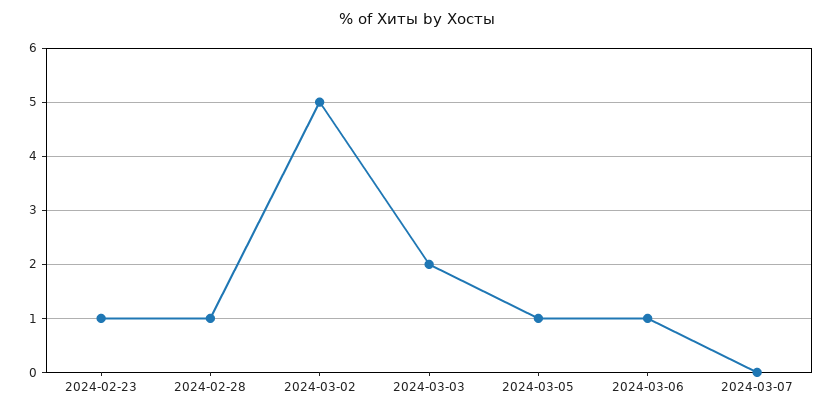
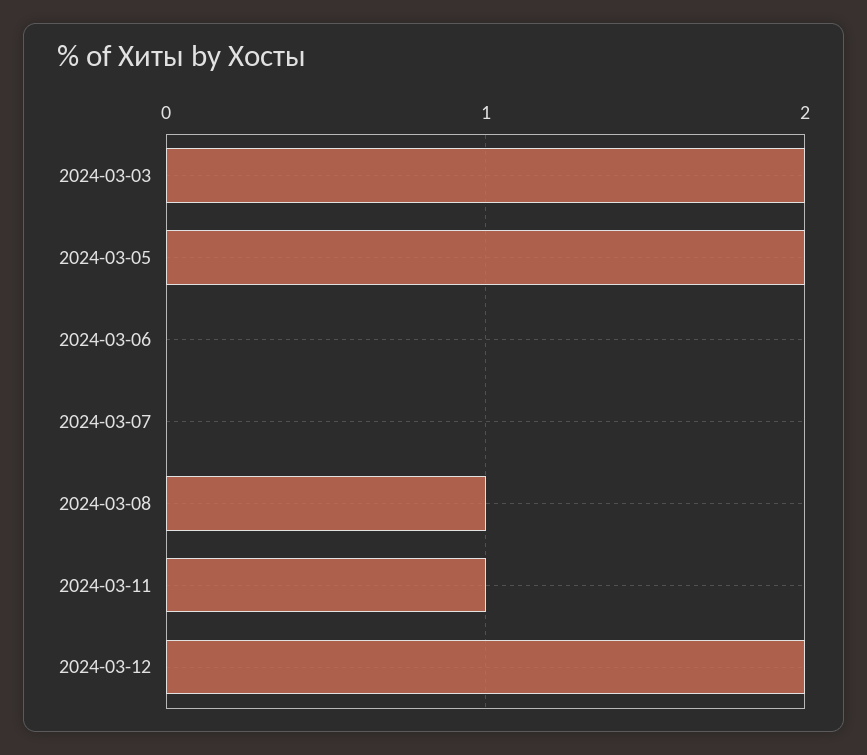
2024-02-23: 1 -> none
2024-02-28: 1 -> none
2024-03-02: 5 -> none
2024-03-05: 1 -> 2
2024-03-06: 1 -> 0
2024-03-08: none -> 1
2024-03-11: none -> 1
2024-03-12: none -> 2

